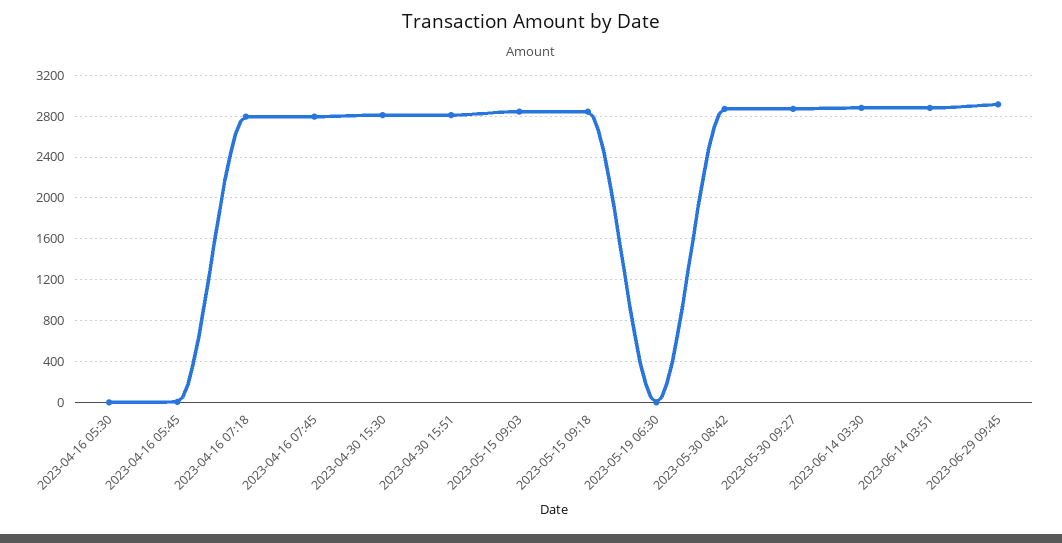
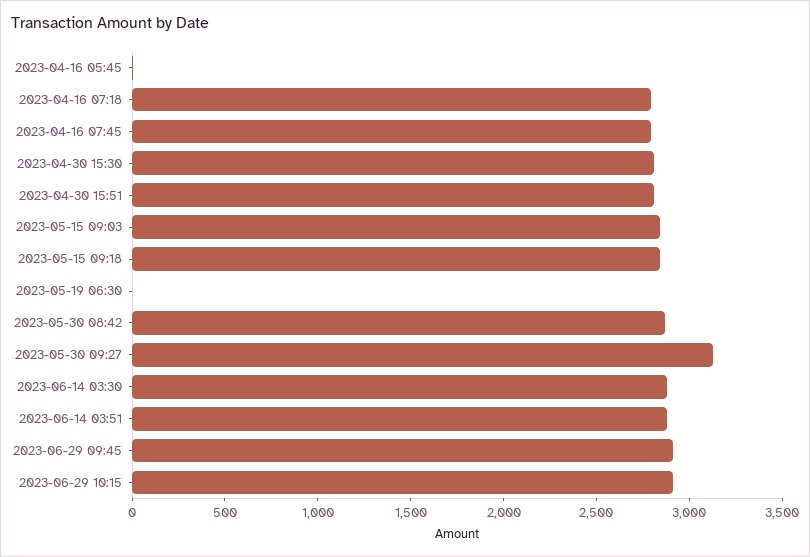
2023-04-16 05:30: 0 -> none
2023-05-30 09:27: 2900 -> 3100
2023-06-29 10:15: none -> 2900

